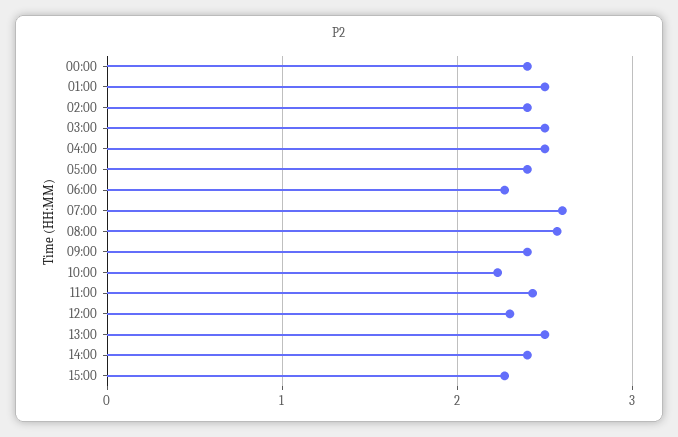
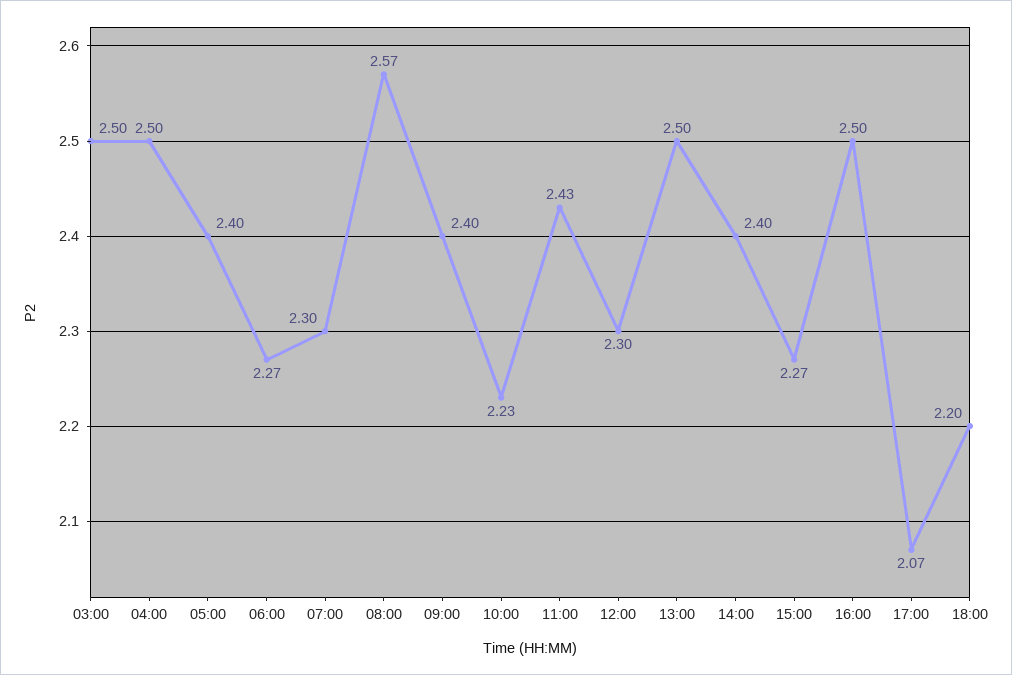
00:00: 2.4 -> none
01:00: 2.5 -> none
02:00: 2.4 -> none
07:00: 2.6 -> 2.3
16:00: none -> 2.5
17:00: none -> 2.07
18:00: none -> 2.2

